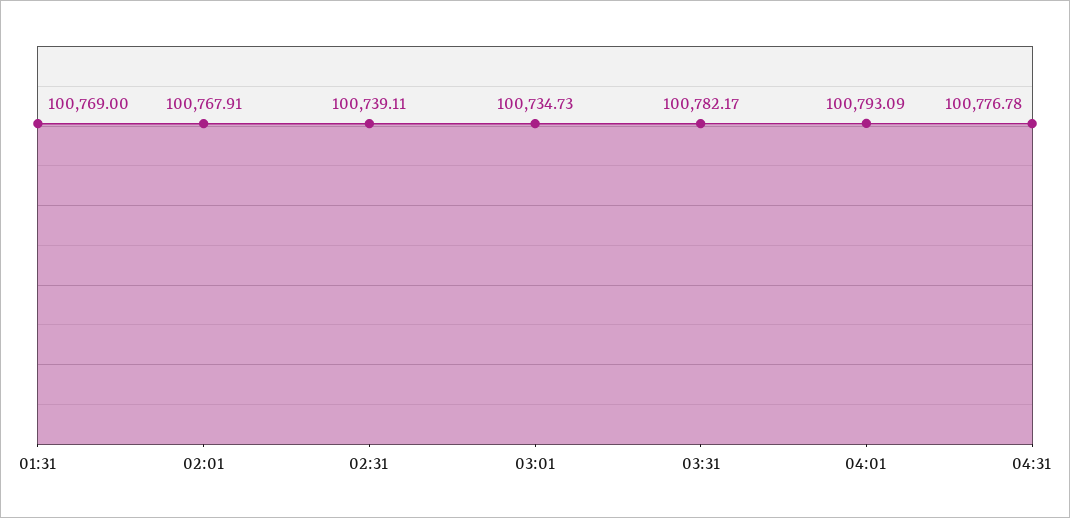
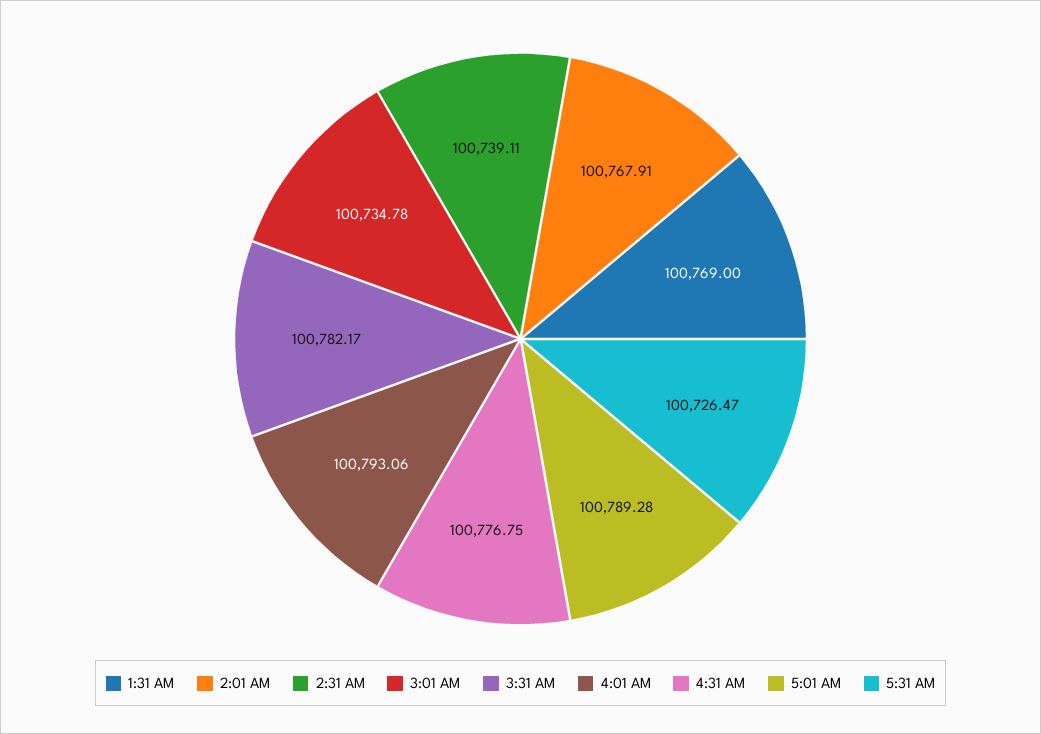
03:01: 100734.73 -> 100734.78
04:01: 100793.09 -> 100793.06
04:31: 100776.78 -> 100776.75
5:01 AM: none -> 100789.28
5:31 AM: none -> 100726.47

